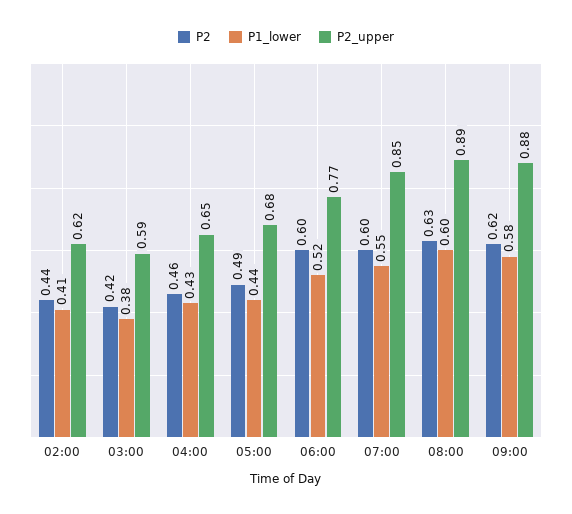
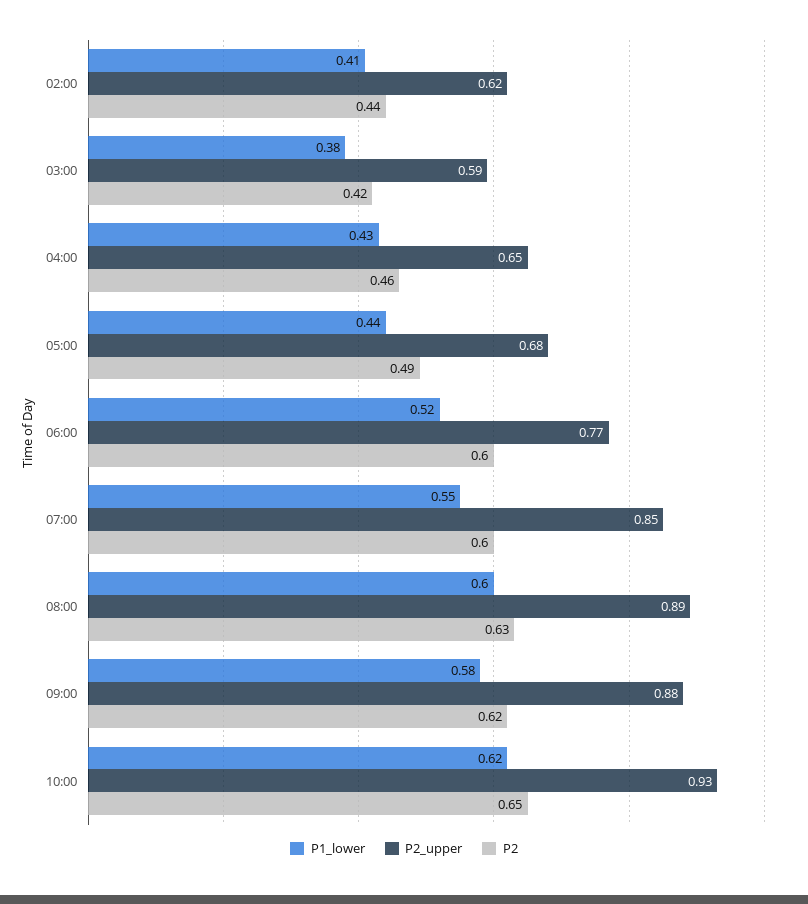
P1_lower, 10:00: none -> 0.62
P2_upper, 10:00: none -> 0.93
P2, 10:00: none -> 0.65

